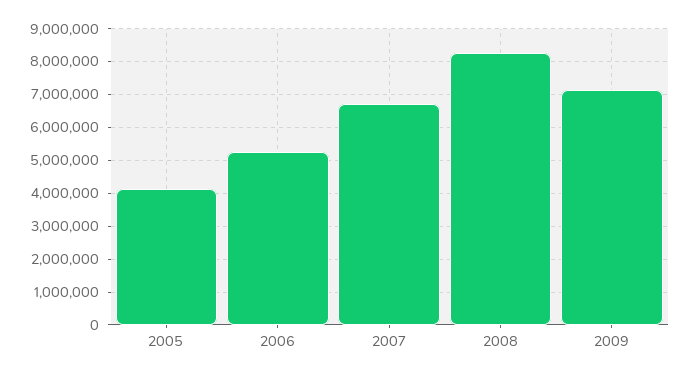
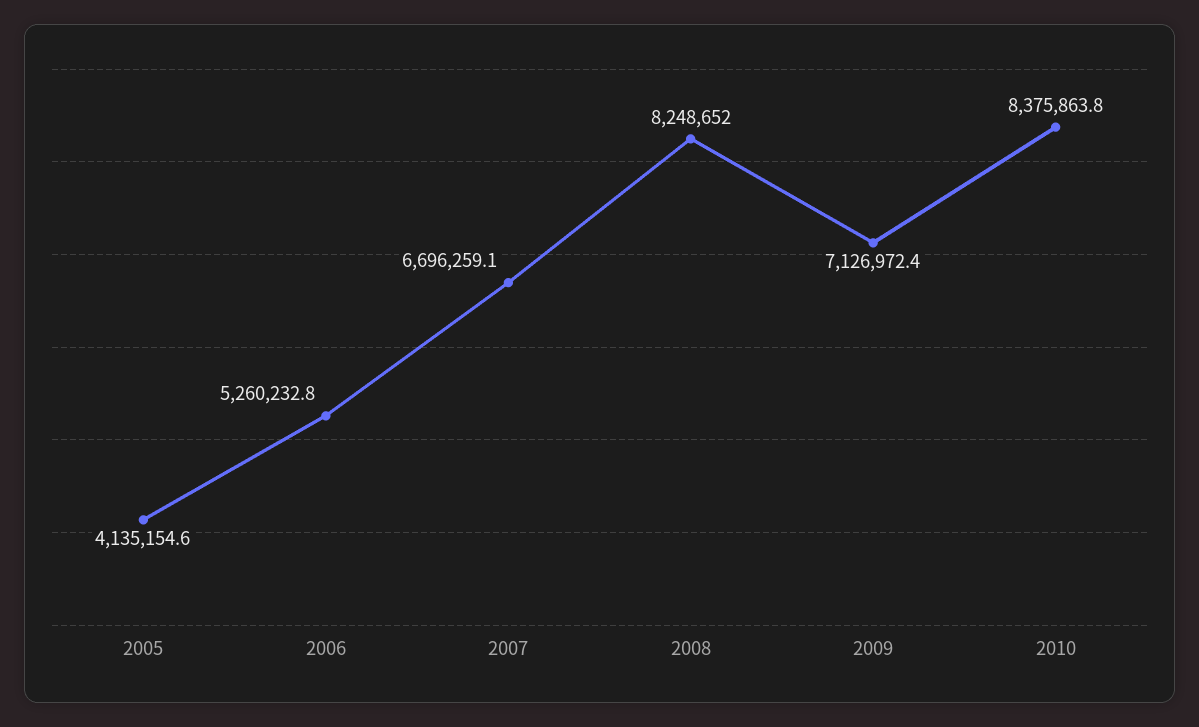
2010: none -> 8375863.8

